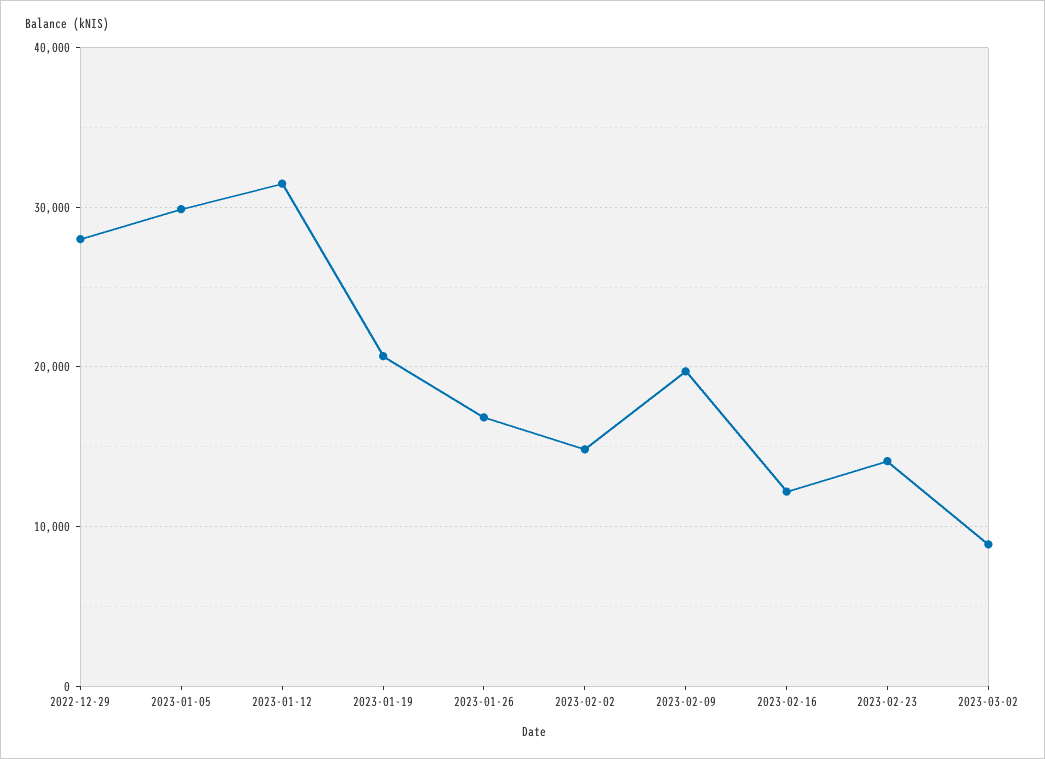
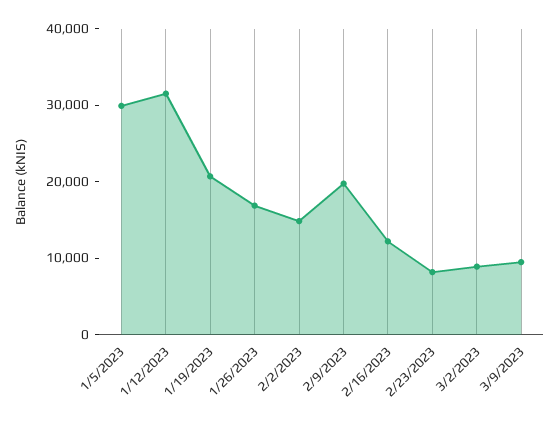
2022-12-29: 28000 -> none
2023-02-23: 14000 -> 8000
3/9/2023: none -> 10000

